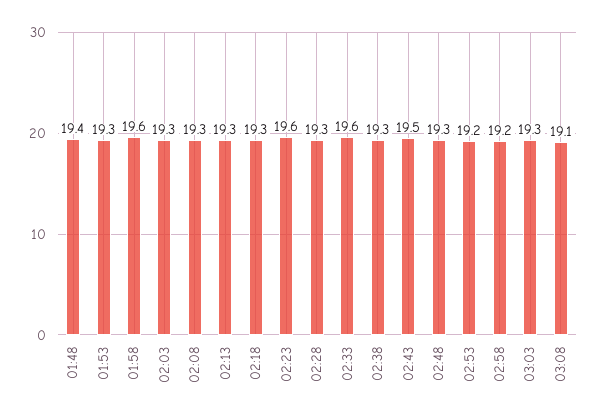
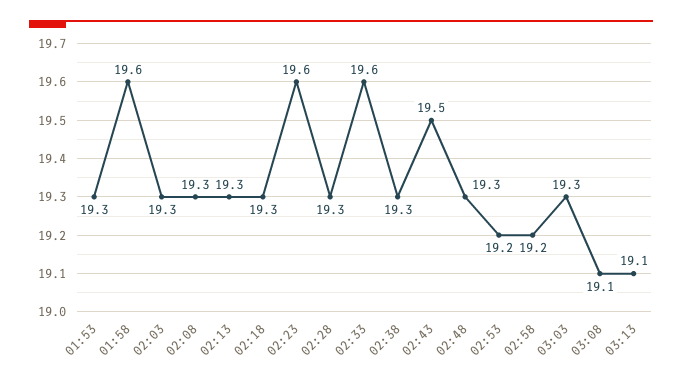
01:48: 19.4 -> none
03:13: none -> 19.1

